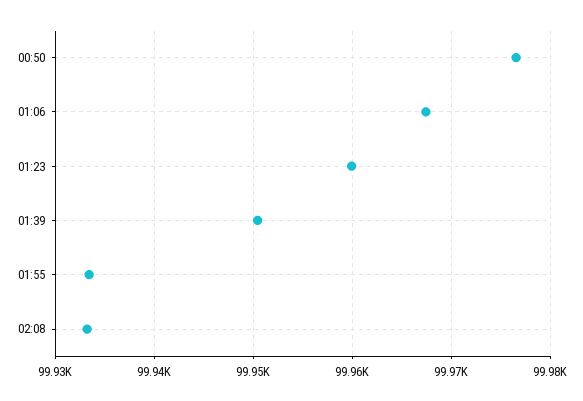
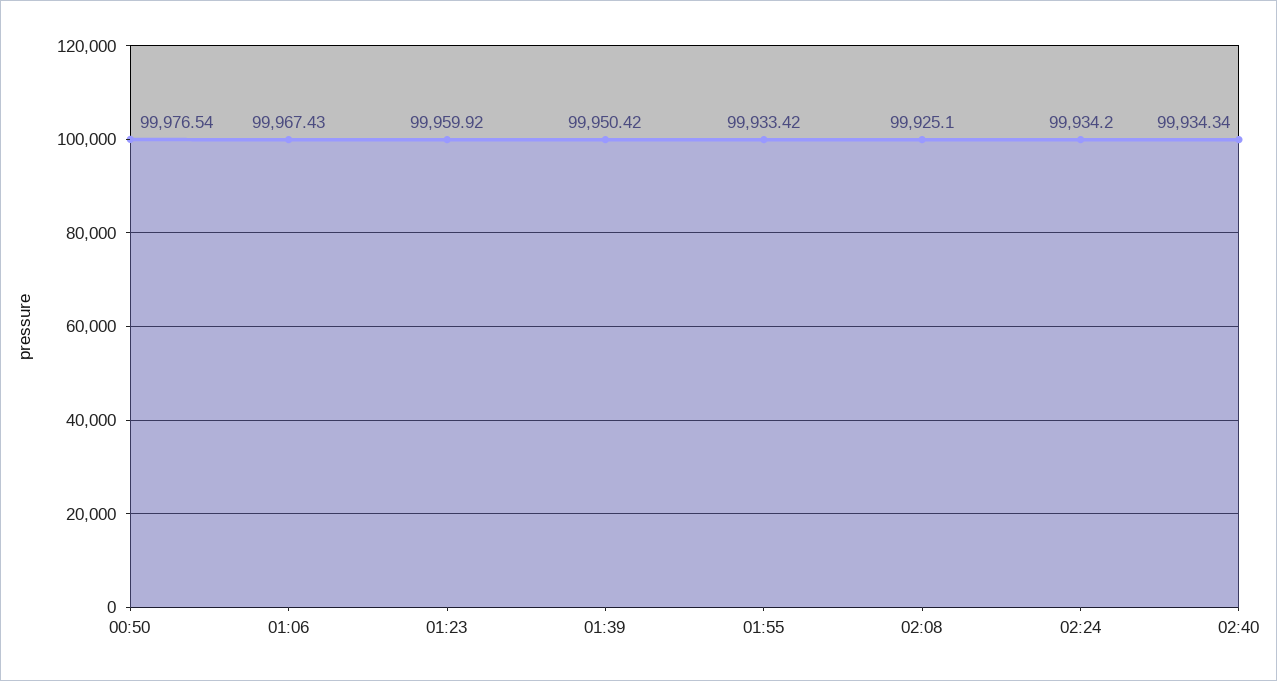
02:08: 99933 -> 99925.1
02:24: none -> 99934.2
02:40: none -> 99934.34

